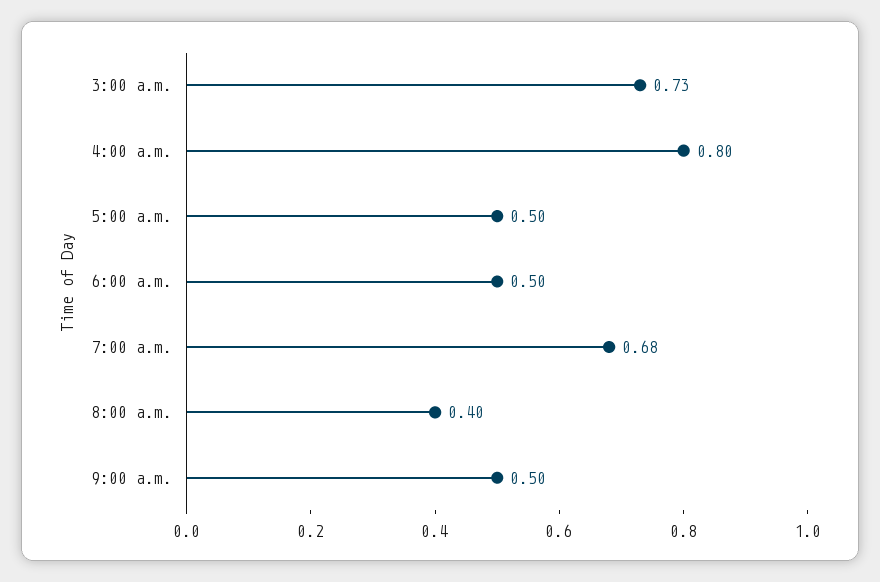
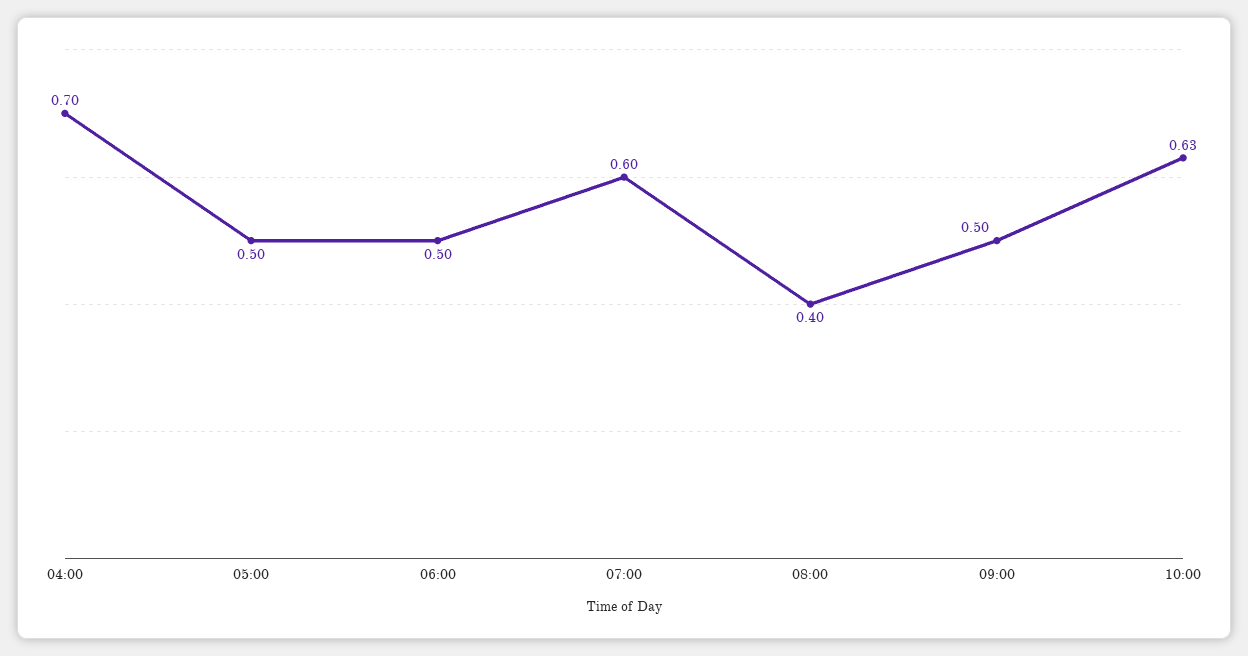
3:00 a.m.: 0.73 -> none
4:00 a.m.: 0.8 -> 0.7
7:00 a.m.: 0.68 -> 0.6
10:00: none -> 0.63

